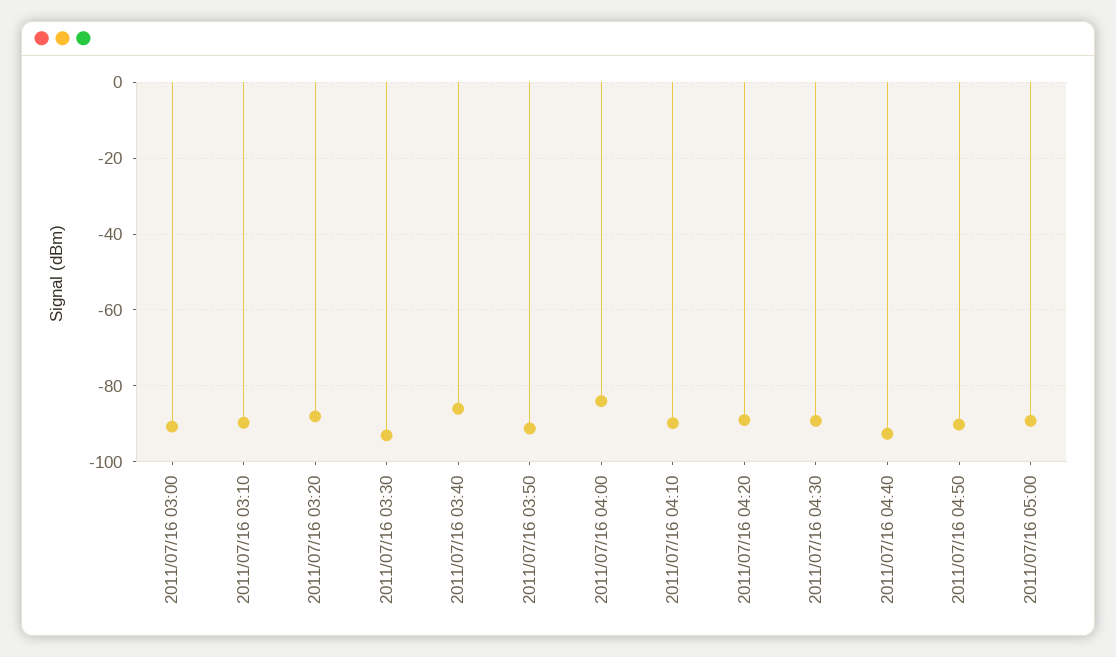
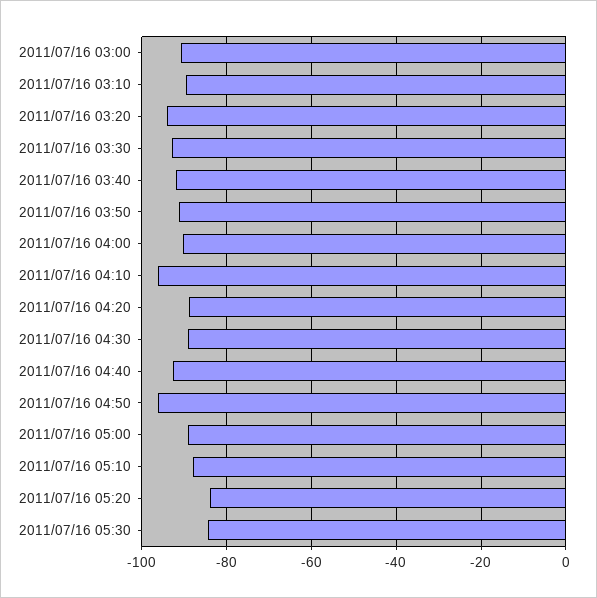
2011/07/16 03:20: -88 -> -94
2011/07/16 03:40: -86 -> -92
2011/07/16 04:00: -84 -> -90
2011/07/16 04:10: -90 -> -96
2011/07/16 04:50: -90 -> -96
2011/07/16 05:10: none -> -88
2011/07/16 05:20: none -> -84
2011/07/16 05:30: none -> -84

